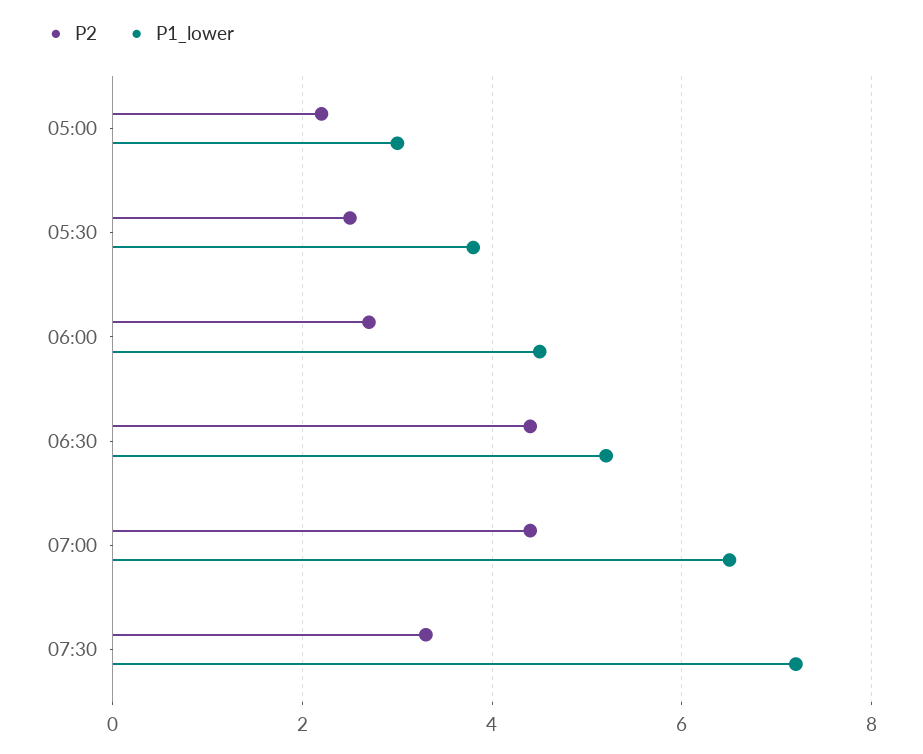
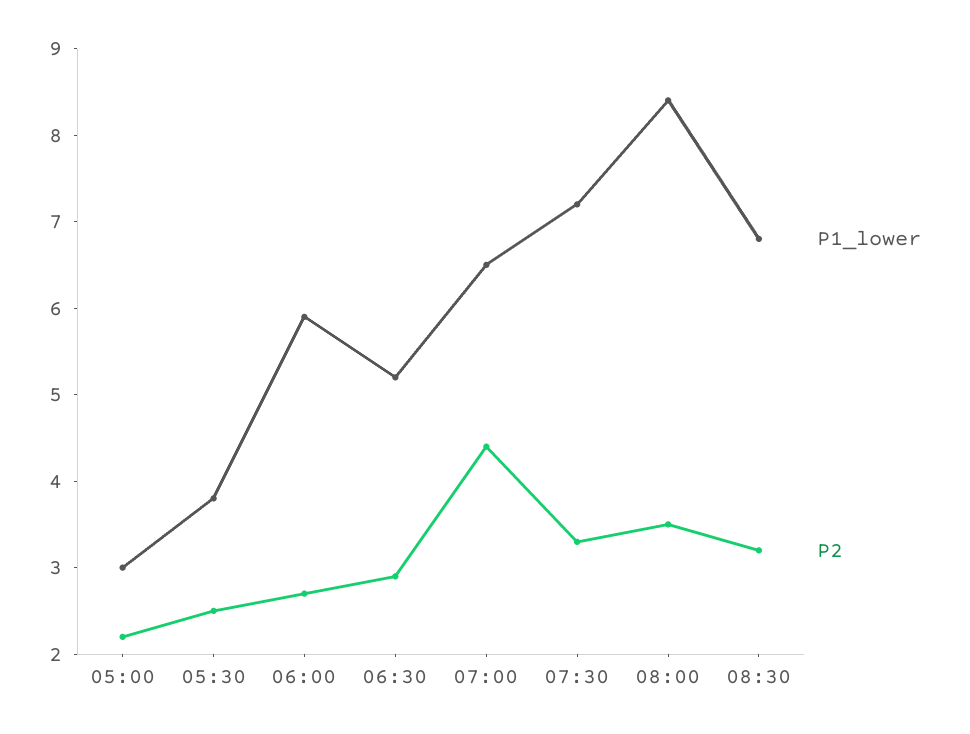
P1_lower, 06:00: 4.5 -> 5.9
P2, 06:30: 4.5 -> 2.9
P1_lower, 08:00: none -> 8.4
P2, 08:00: none -> 3.5
P1_lower, 08:30: none -> 6.8
P2, 08:30: none -> 3.2

